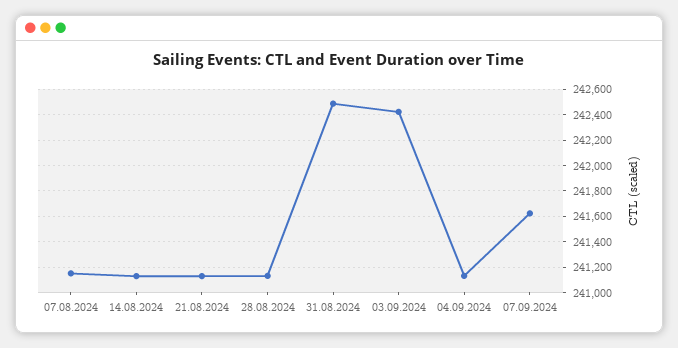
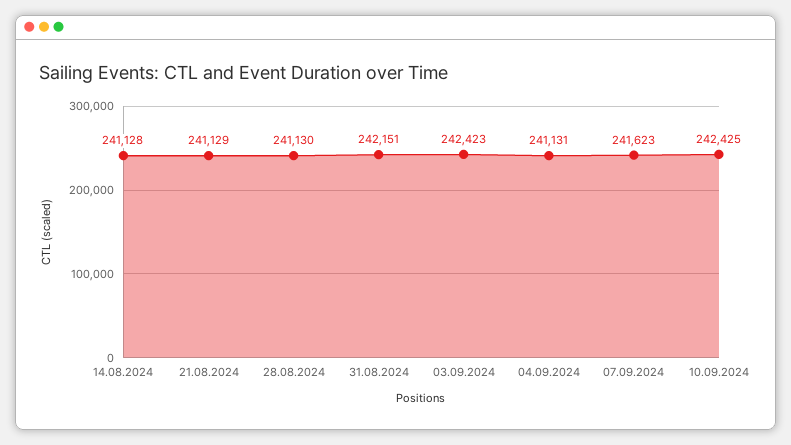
07.08.2024: 241150 -> none
31.08.2024: 242500 -> 242151
10.09.2024: none -> 242425

